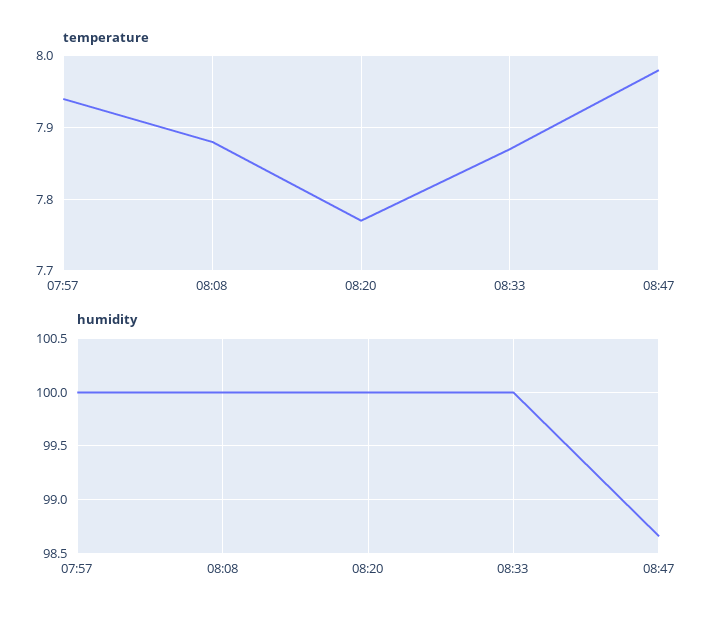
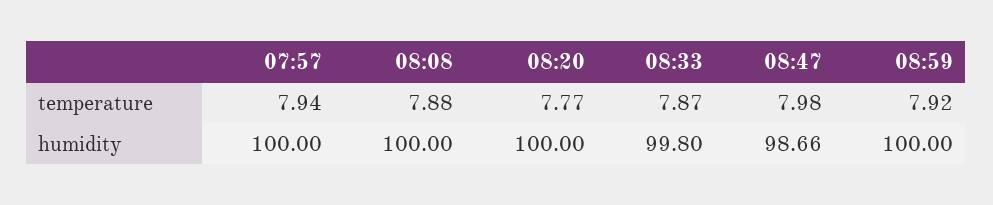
humidity, 08:33: 100 -> 99.8
temperature, 08:59: none -> 7.92
humidity, 08:59: none -> 100

